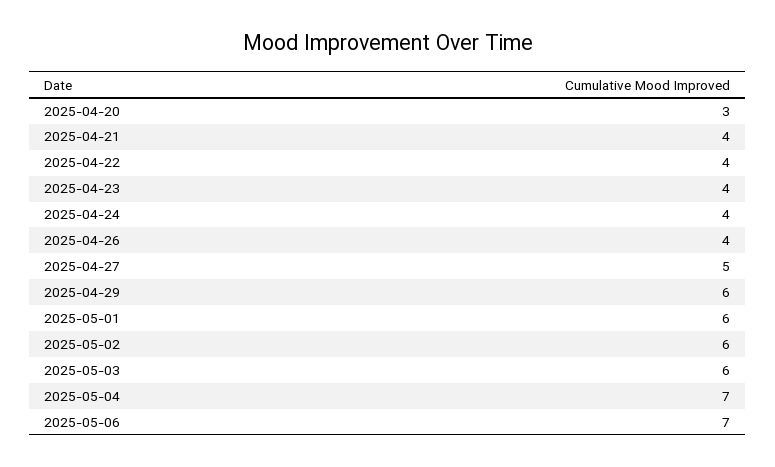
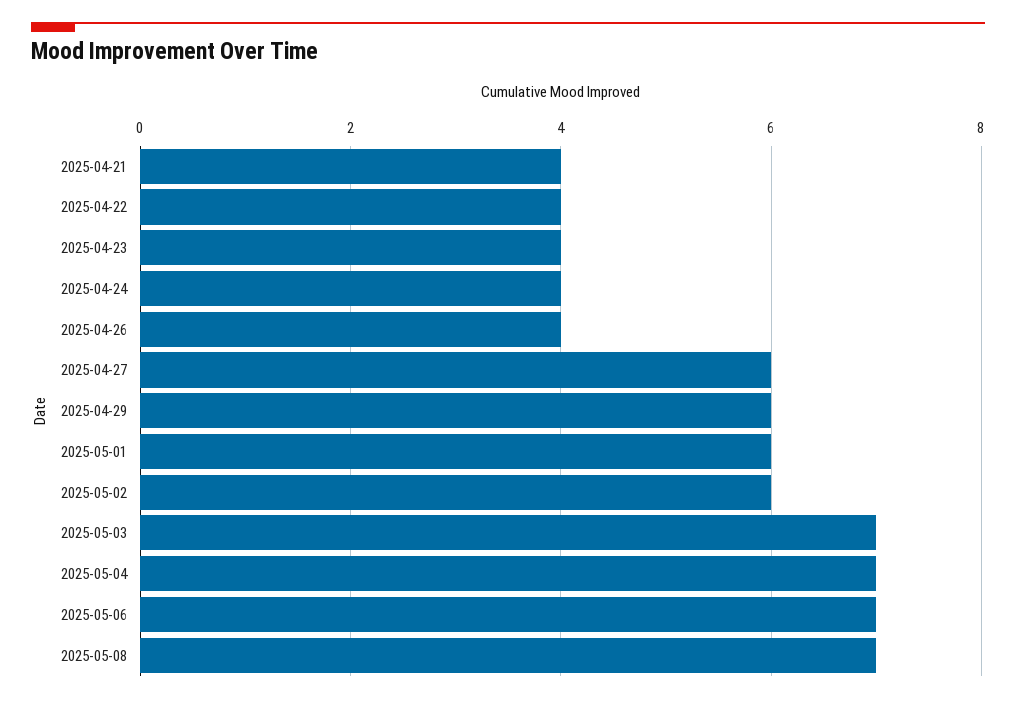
2025-04-20: 3 -> none
2025-04-27: 5 -> 6
2025-05-03: 6 -> 7
2025-05-08: none -> 7

